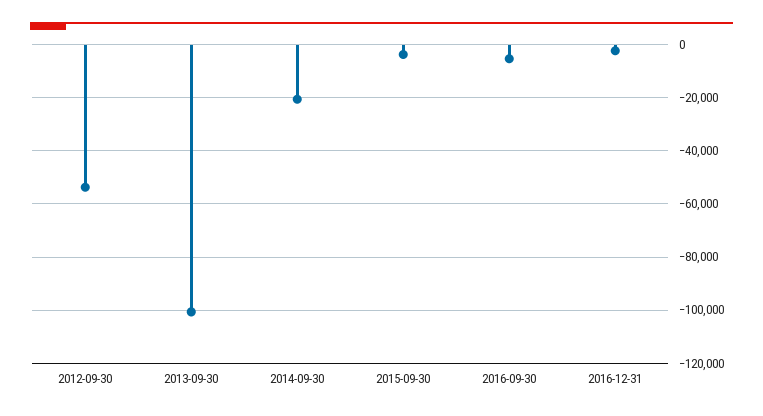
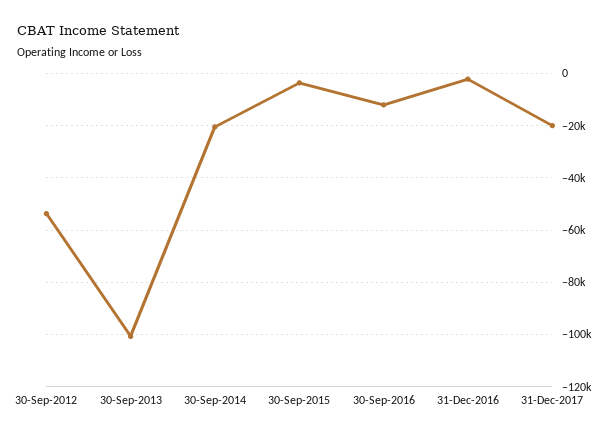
2016-09-30: -5000 -> -12500
31-Dec-2017: none -> -20000

